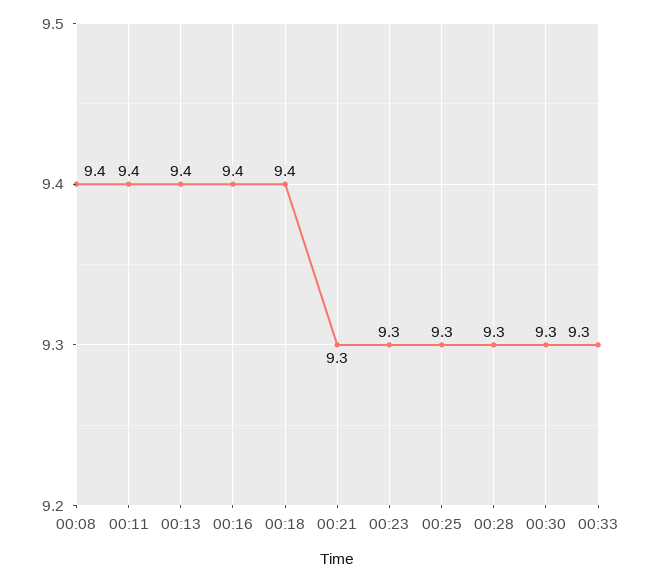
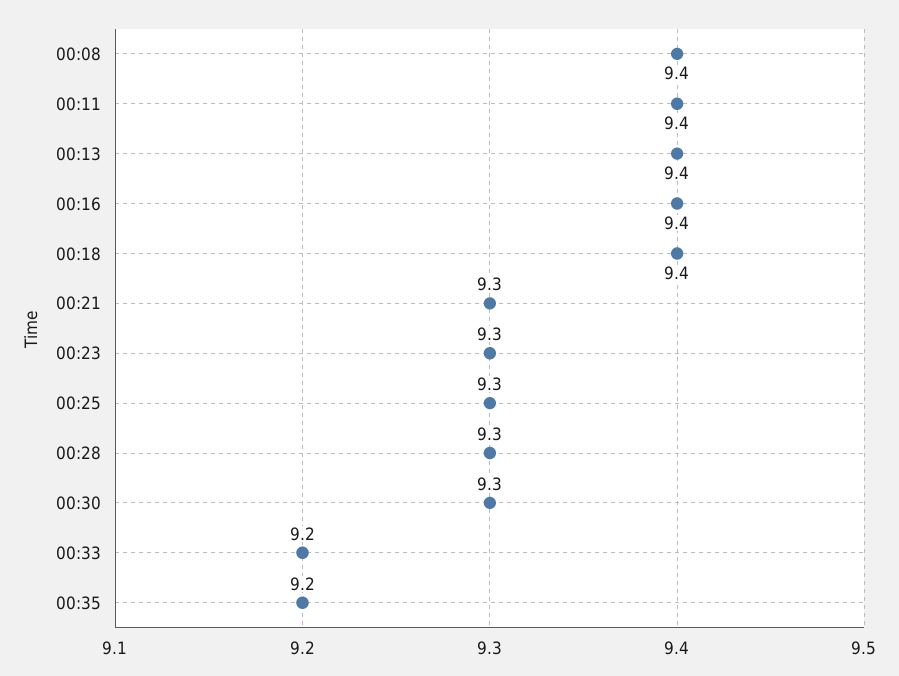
00:33: 9.3 -> 9.2
00:35: none -> 9.2

